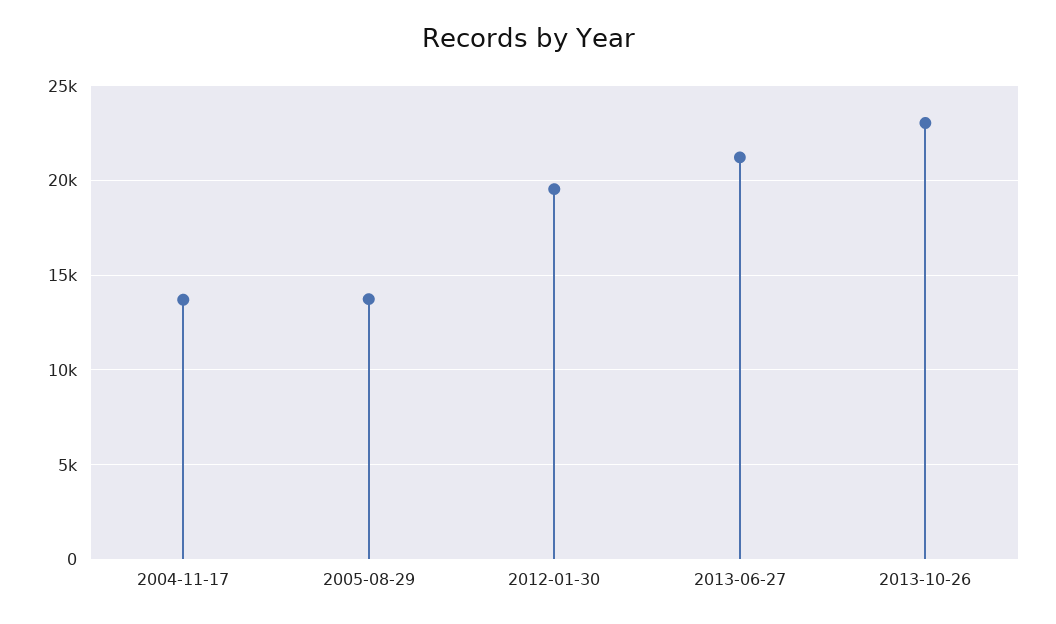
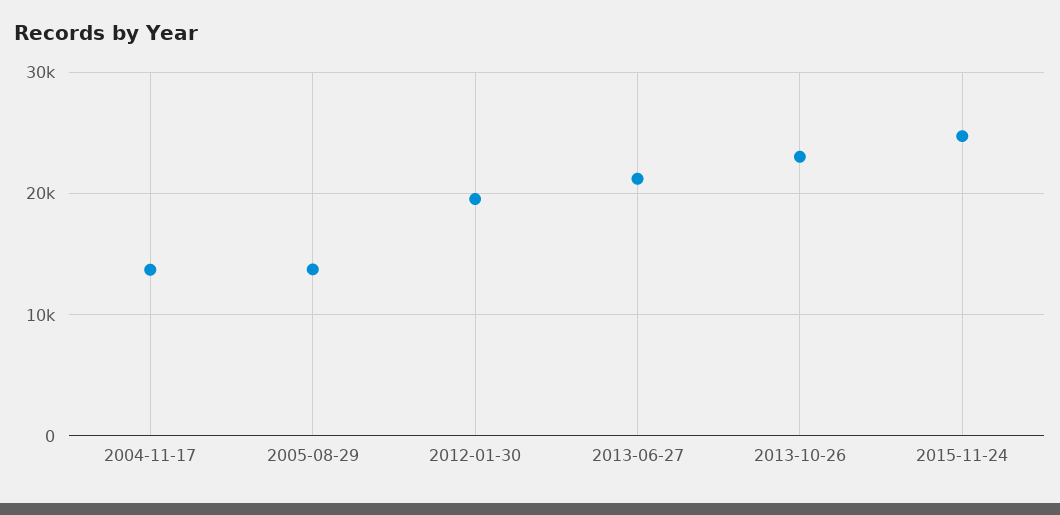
2015-11-24: none -> 25000

